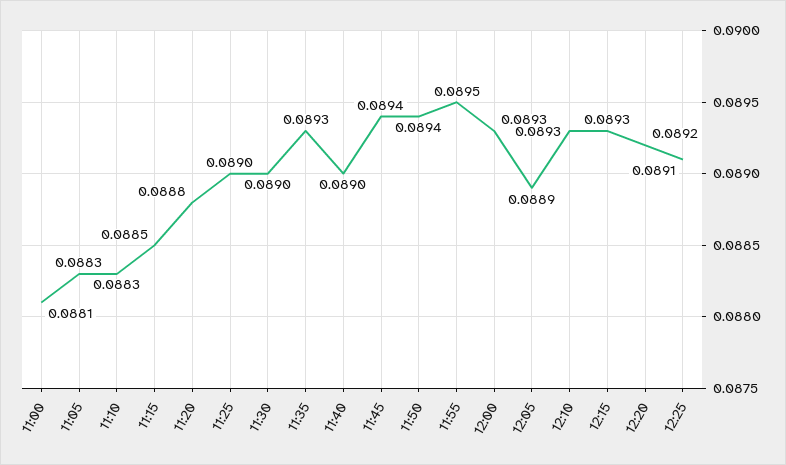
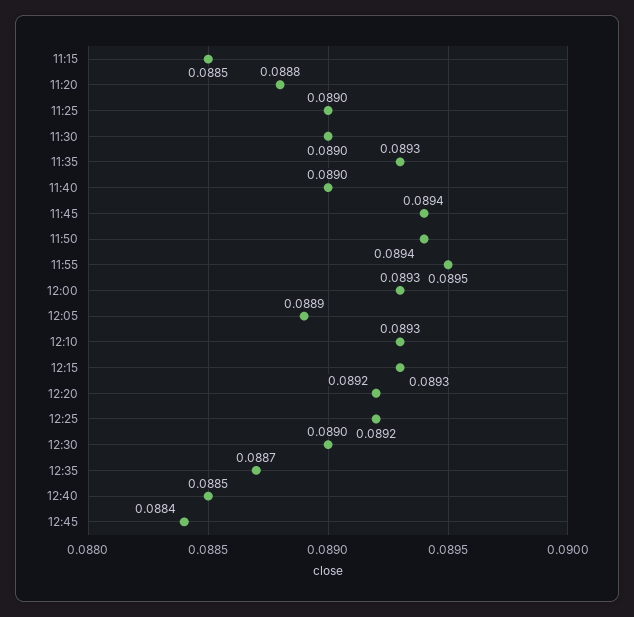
11:00: 0.0881 -> none
11:05: 0.0883 -> none
11:10: 0.0883 -> none
12:25: 0.0891 -> 0.0892
12:30: none -> 0.089
12:35: none -> 0.0887
12:40: none -> 0.0885
12:45: none -> 0.0884

